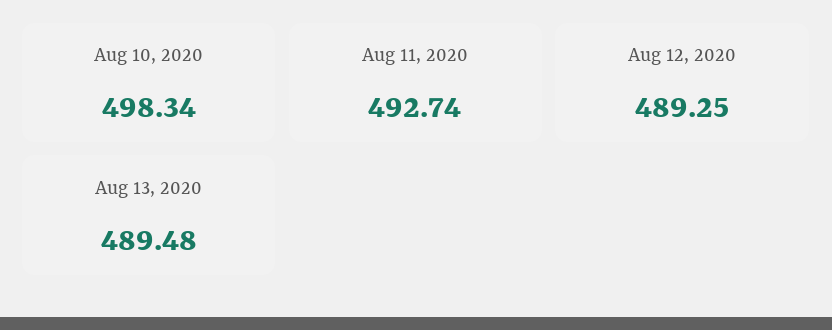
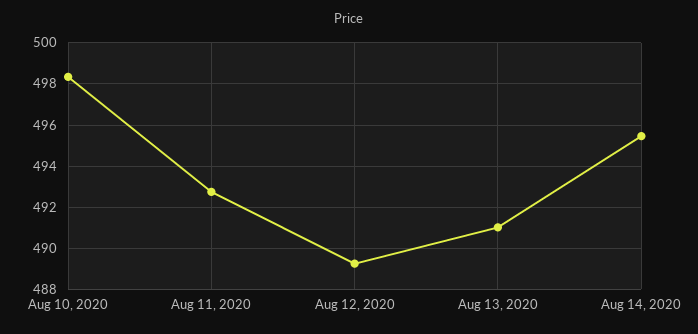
Aug 13, 2020: 489.48 -> 491
Aug 14, 2020: none -> 495.5

